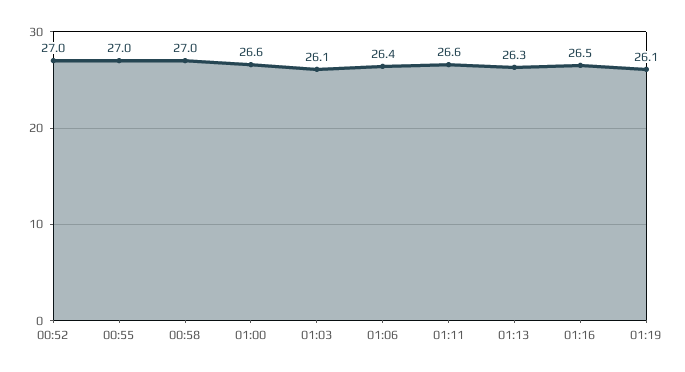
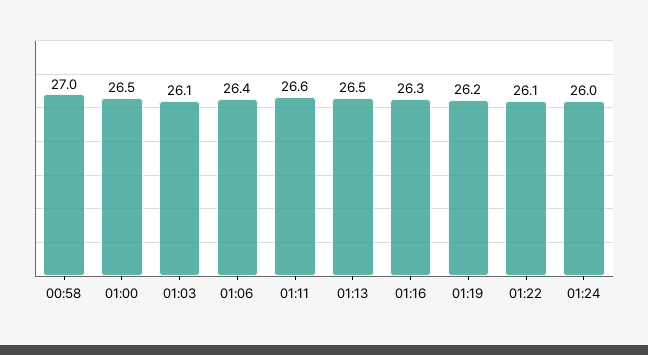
00:52: 27 -> none
00:55: 27 -> none
01:00: 26.6 -> 26.5
01:13: 26.3 -> 26.5
01:16: 26.5 -> 26.3
01:19: 26.1 -> 26.2
01:22: none -> 26.1
01:24: none -> 26

